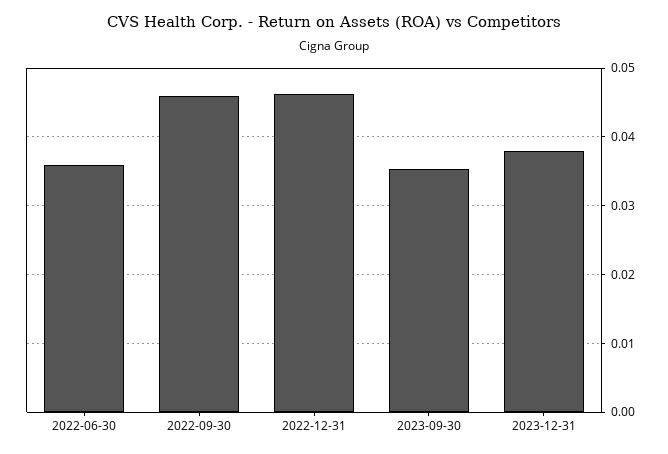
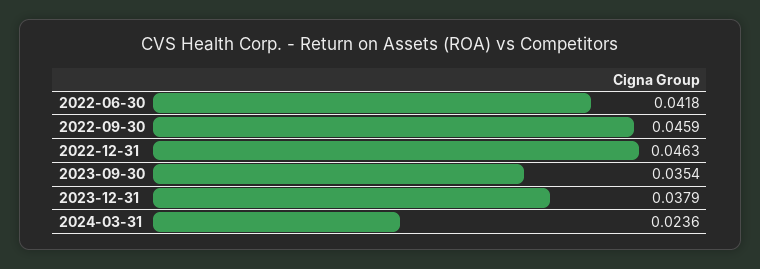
2022-06-30: 0.036 -> 0.0418
2024-03-31: none -> 0.0236

